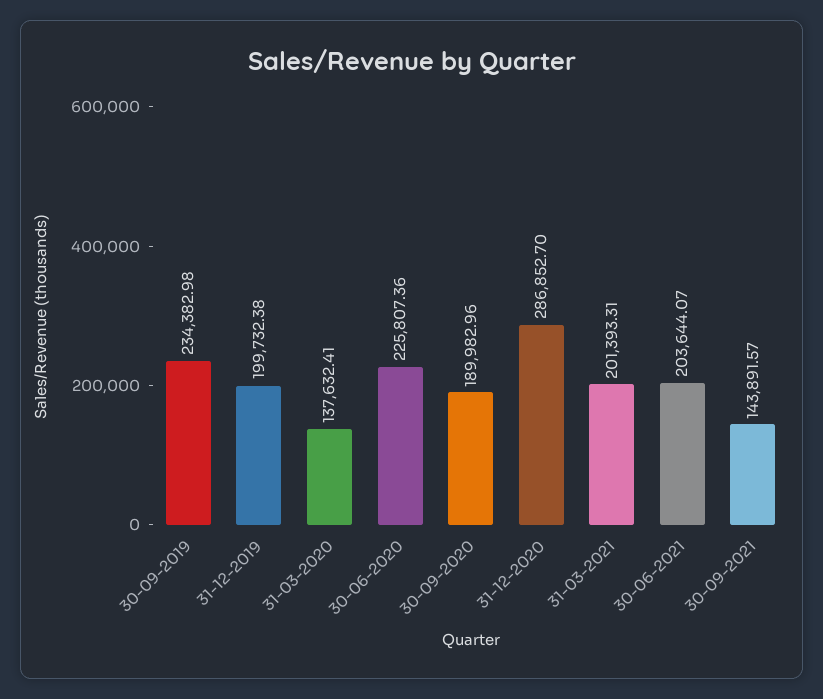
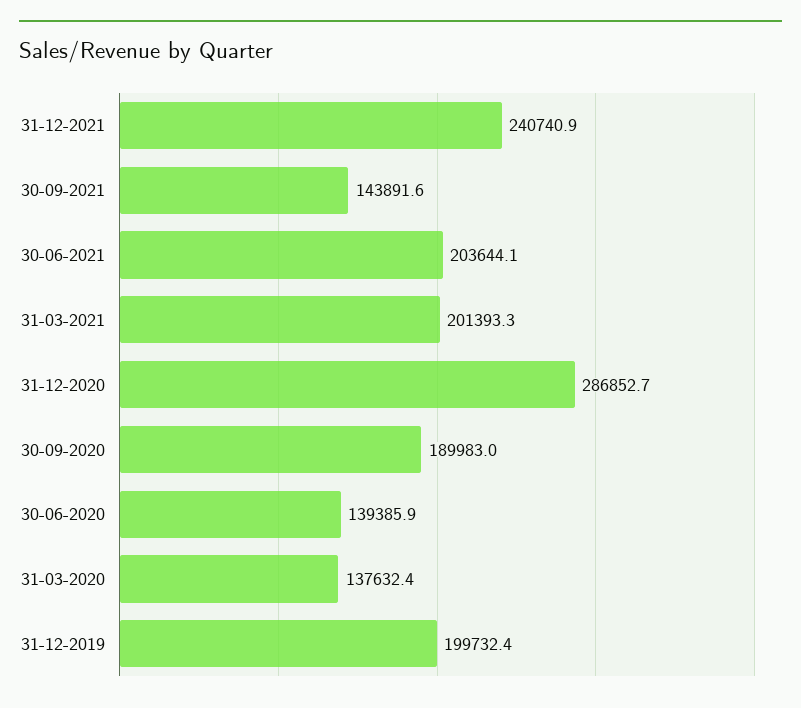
30-09-2019: 234382.98 -> none
30-06-2020: 225807.36 -> 139385.9
31-12-2021: none -> 240740.9

